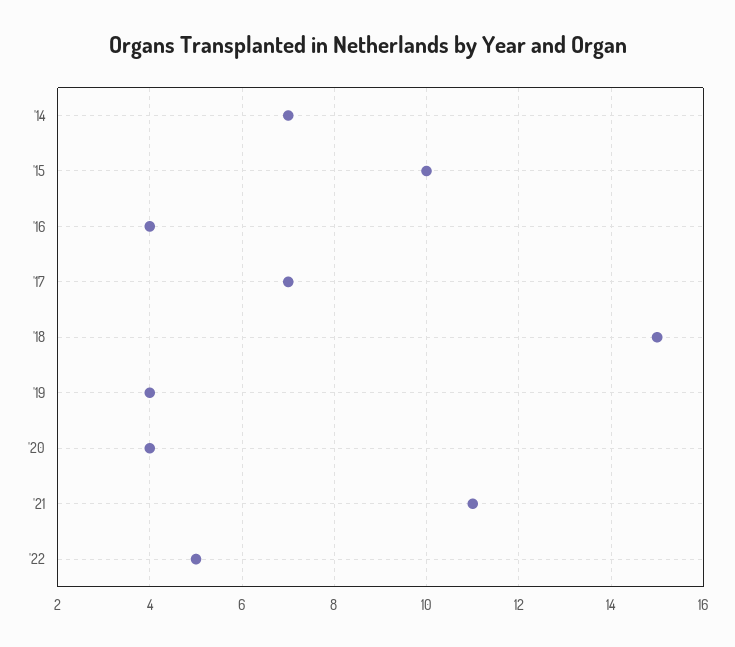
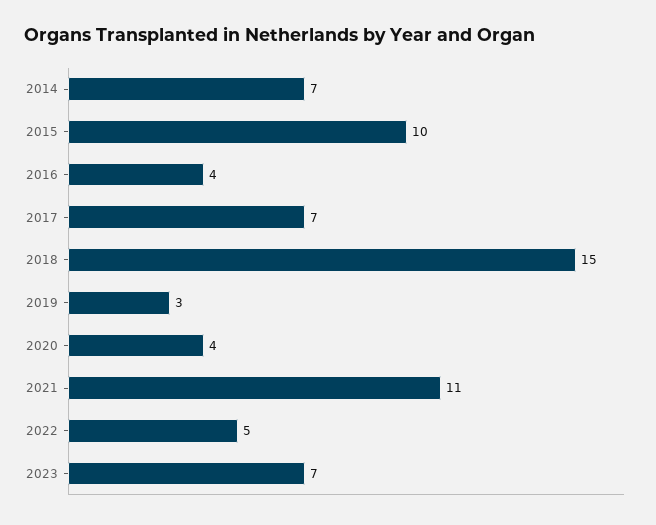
'19: 4 -> 3
2023: none -> 7

